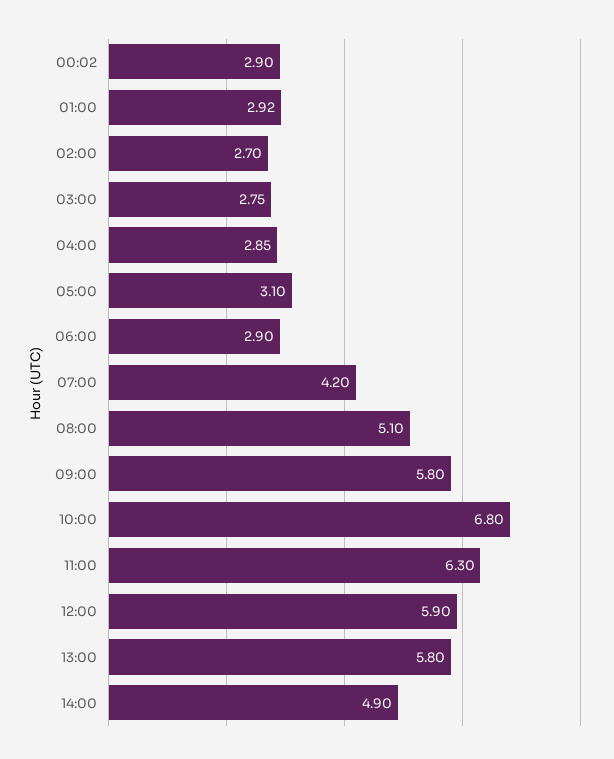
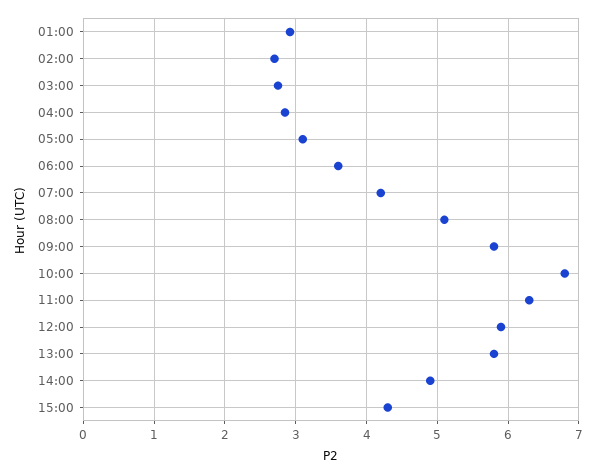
00:02: 2.9 -> none
06:00: 2.9 -> 3.6
15:00: none -> 4.3

